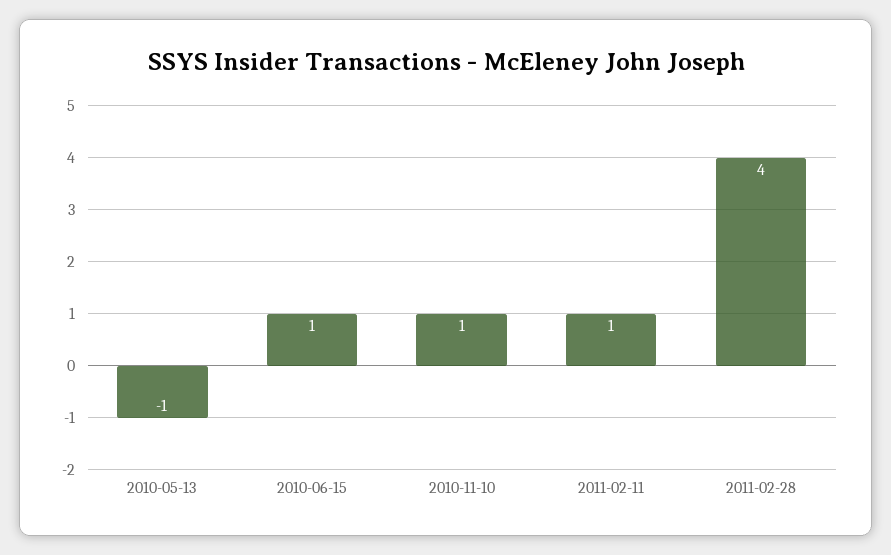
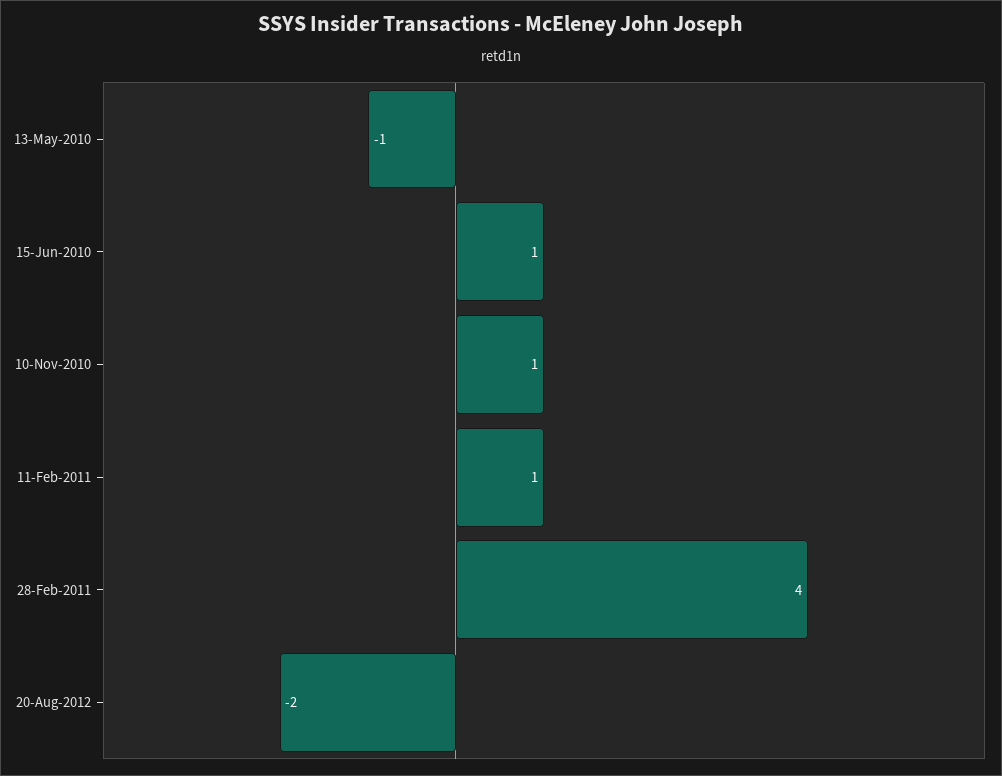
20-Aug-2012: none -> -2

